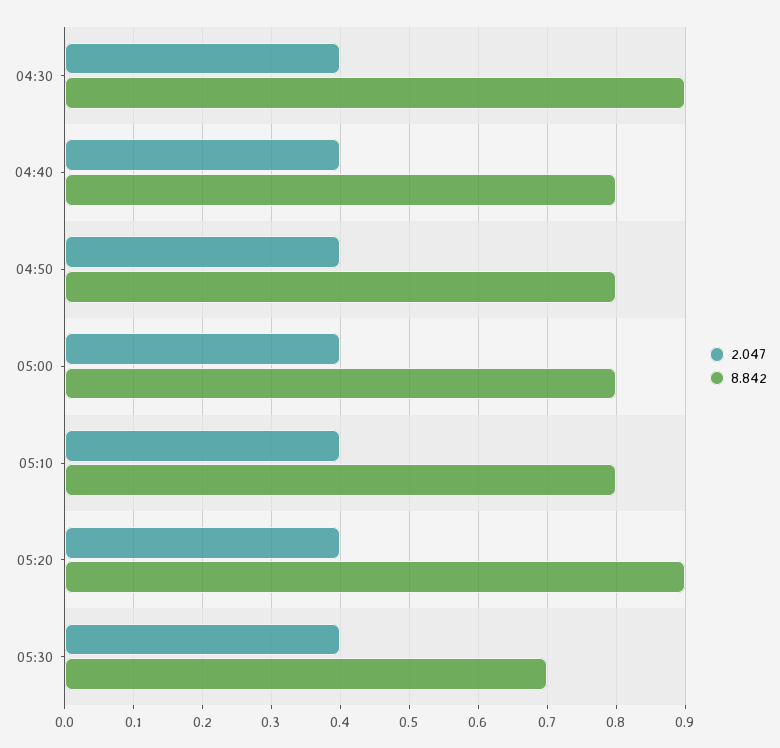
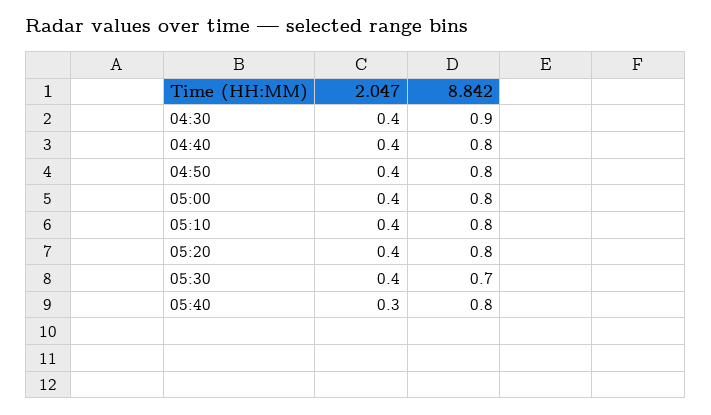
8.842, 05:20: 0.9 -> 0.8
2.047, 05:40: none -> 0.3
8.842, 05:40: none -> 0.8

